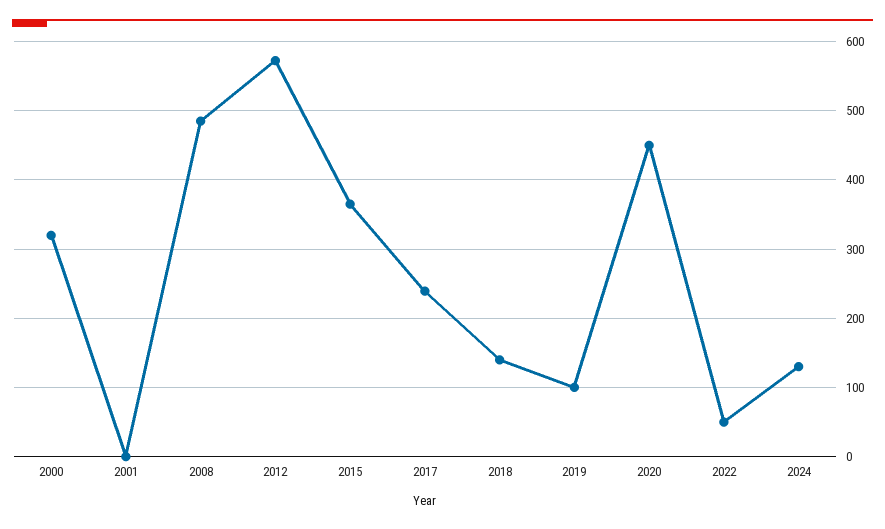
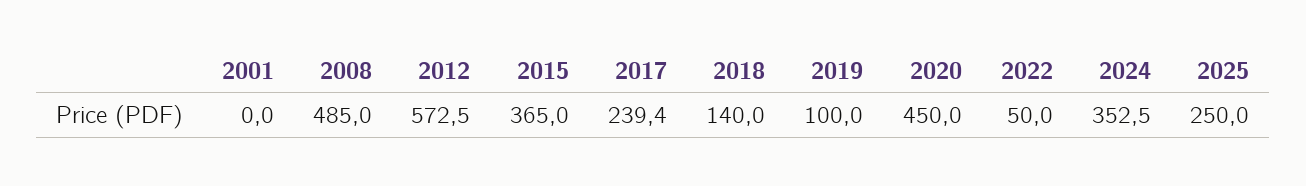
2000: 320 -> none
2024: 130 -> 352.5
2025: none -> 250

